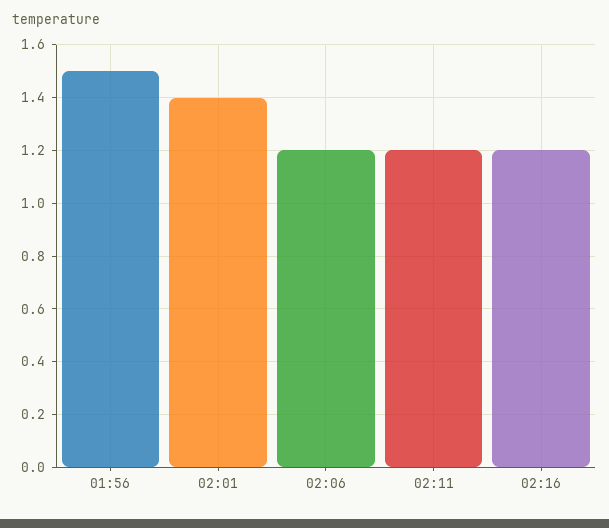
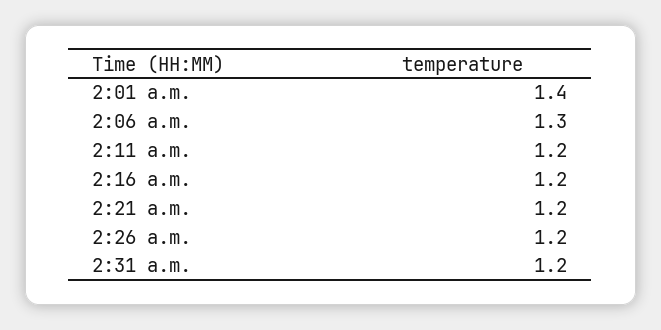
01:56: 1.5 -> none
02:06: 1.2 -> 1.3
2:21 a.m.: none -> 1.2
2:26 a.m.: none -> 1.2
2:31 a.m.: none -> 1.2

